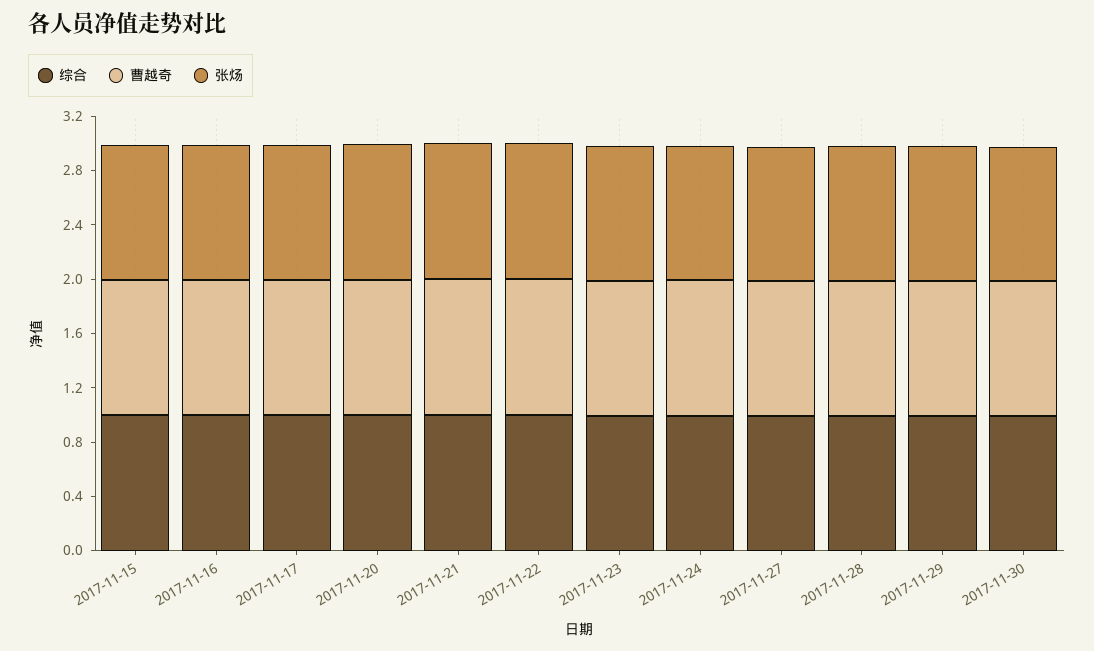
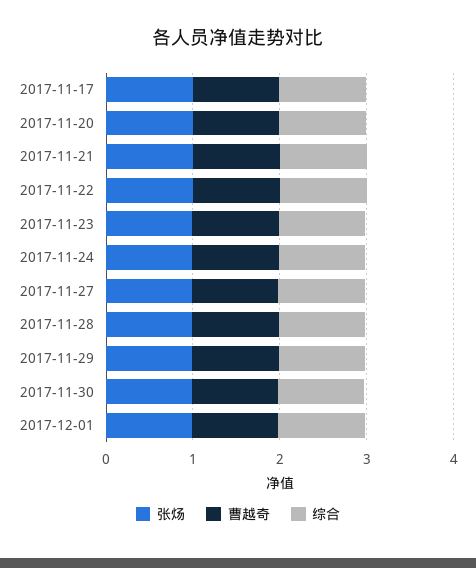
综合, 2017-11-15: 1 -> none
曹越奇, 2017-11-15: 1 -> none
张炀, 2017-11-15: 1 -> none
综合, 2017-11-16: 1 -> none
曹越奇, 2017-11-16: 1 -> none
张炀, 2017-11-16: 1 -> none
张炀, 2017-12-01: none -> 1
曹越奇, 2017-12-01: none -> 1
综合, 2017-12-01: none -> 1

